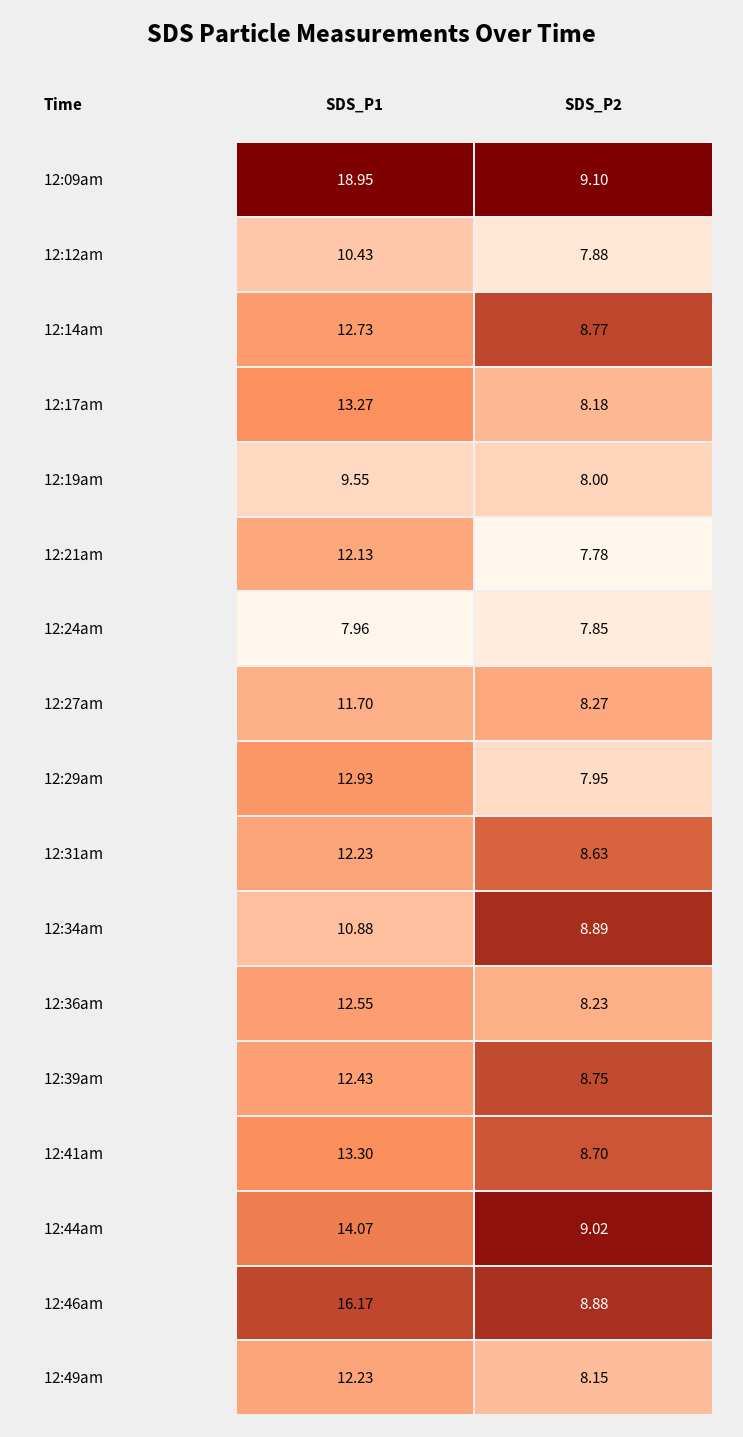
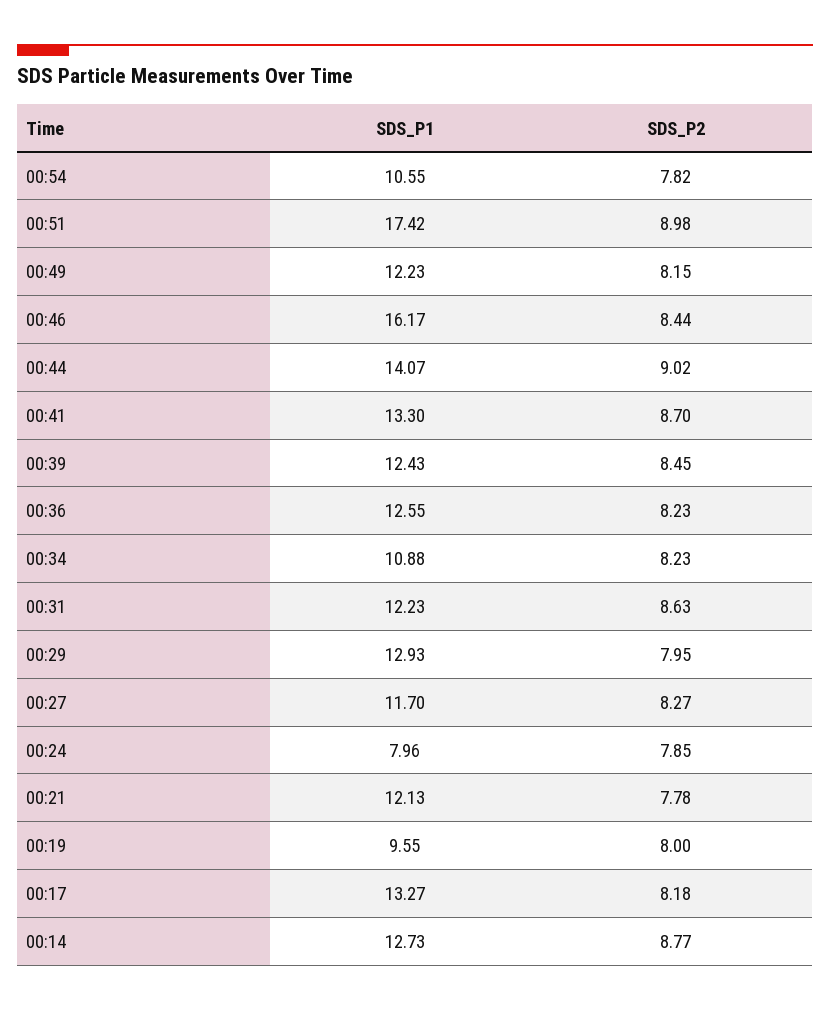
SDS_P1, 12:09am: 18.95 -> none
SDS_P2, 12:09am: 9.1 -> none
SDS_P1, 12:12am: 10.43 -> none
SDS_P2, 12:12am: 7.88 -> none
SDS_P2, 12:34am: 8.89 -> 8.23
SDS_P2, 12:39am: 8.75 -> 8.45
SDS_P2, 12:46am: 8.88 -> 8.44
SDS_P1, 00:54: none -> 10.55
SDS_P2, 00:54: none -> 7.82
SDS_P1, 00:51: none -> 17.42
SDS_P2, 00:51: none -> 8.98

